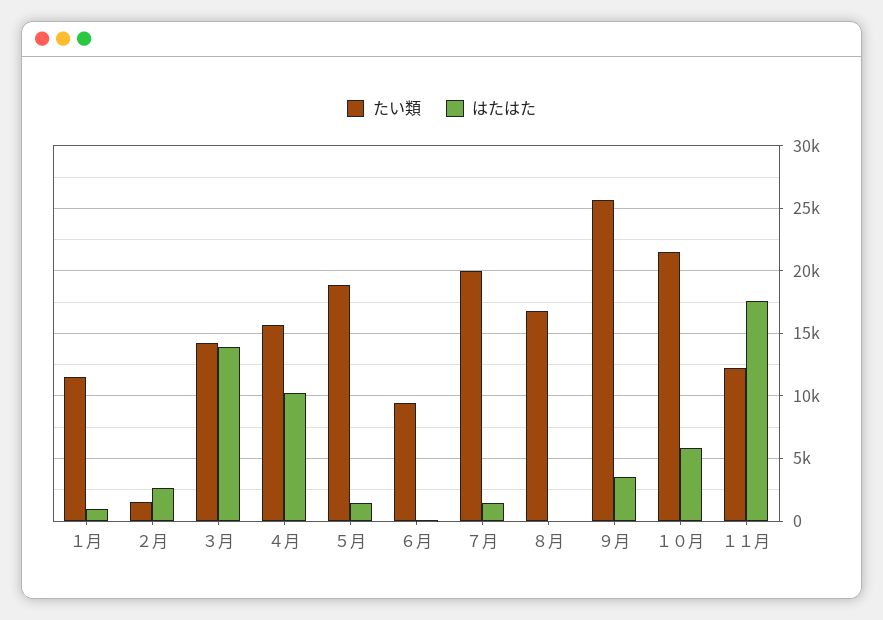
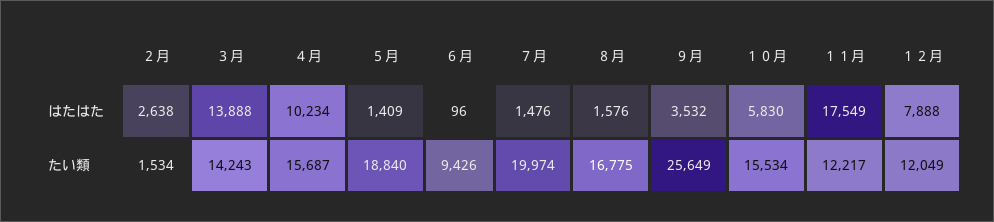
たい類, １月: 11500 -> none
はたはた, １月: 1000 -> none
はたはた, ８月: 0 -> 1576
たい類, １０月: 21500 -> 15534
はたはた, １２月: none -> 7888
たい類, １２月: none -> 12049

